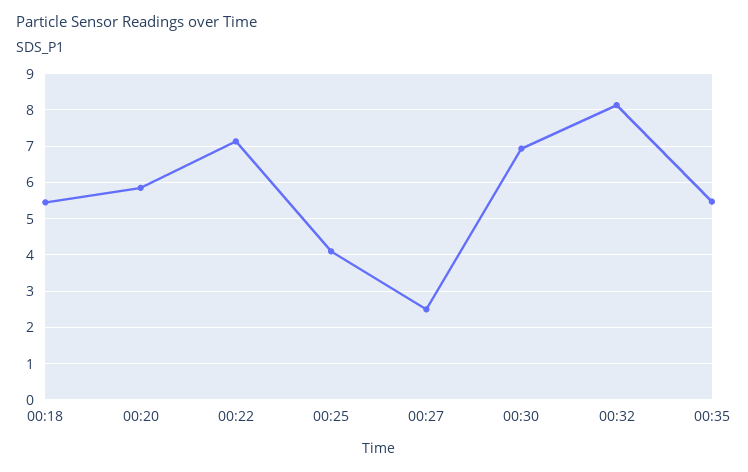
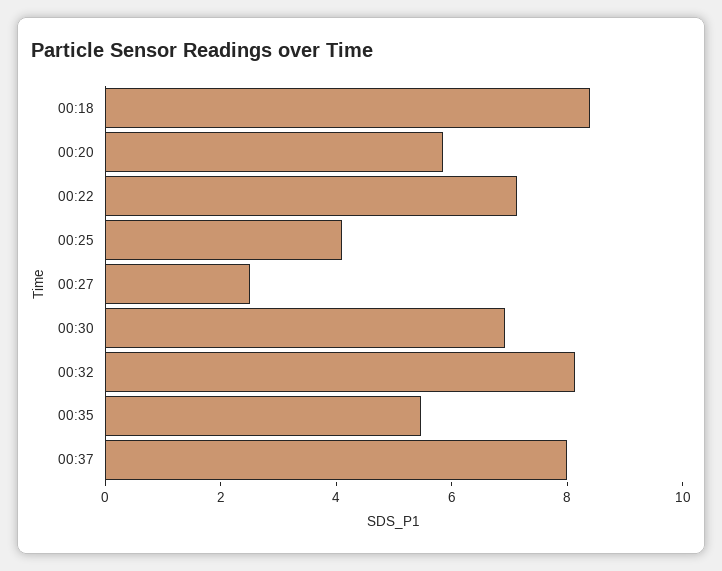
00:18: 5.4 -> 8.5
00:37: none -> 8

